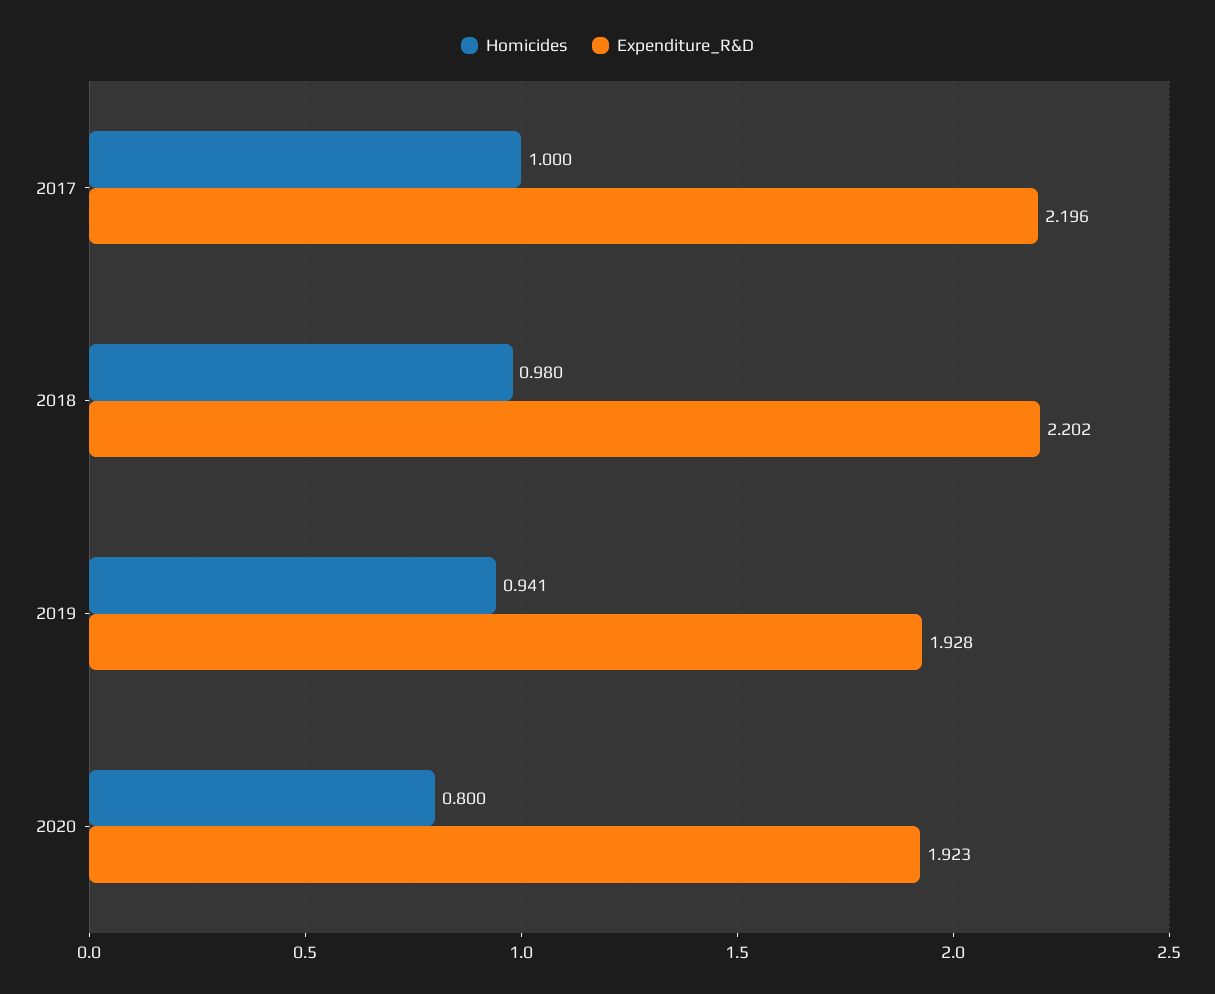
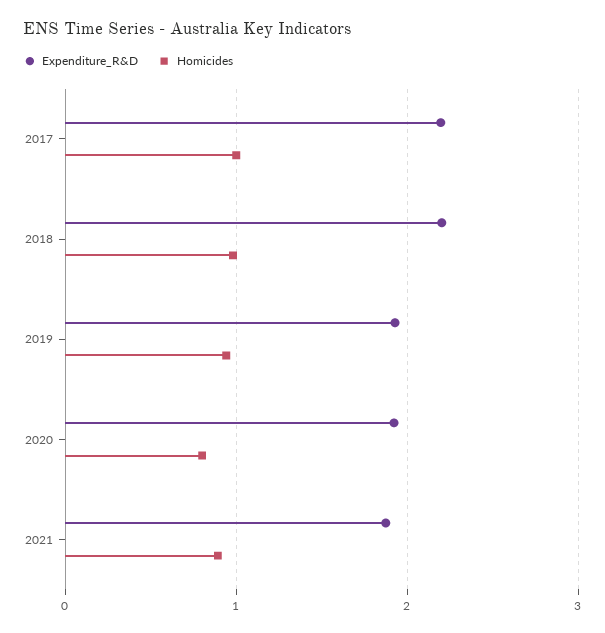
Expenditure_R&D, 2021: none -> 1.9
Homicides, 2021: none -> 0.9

